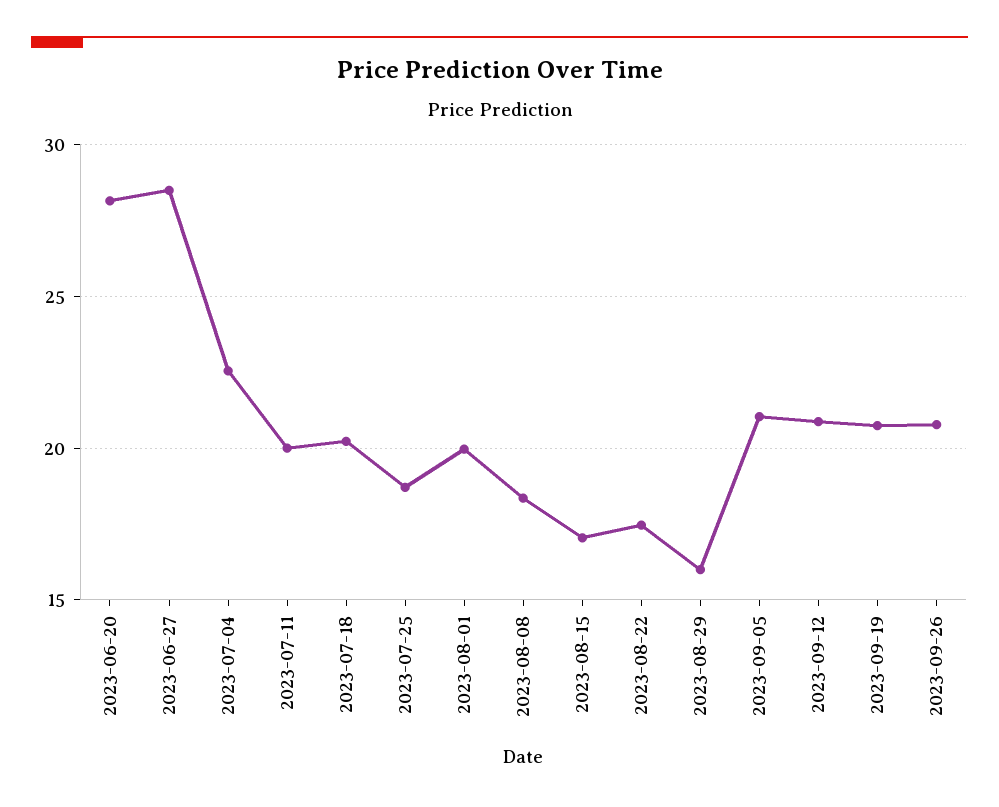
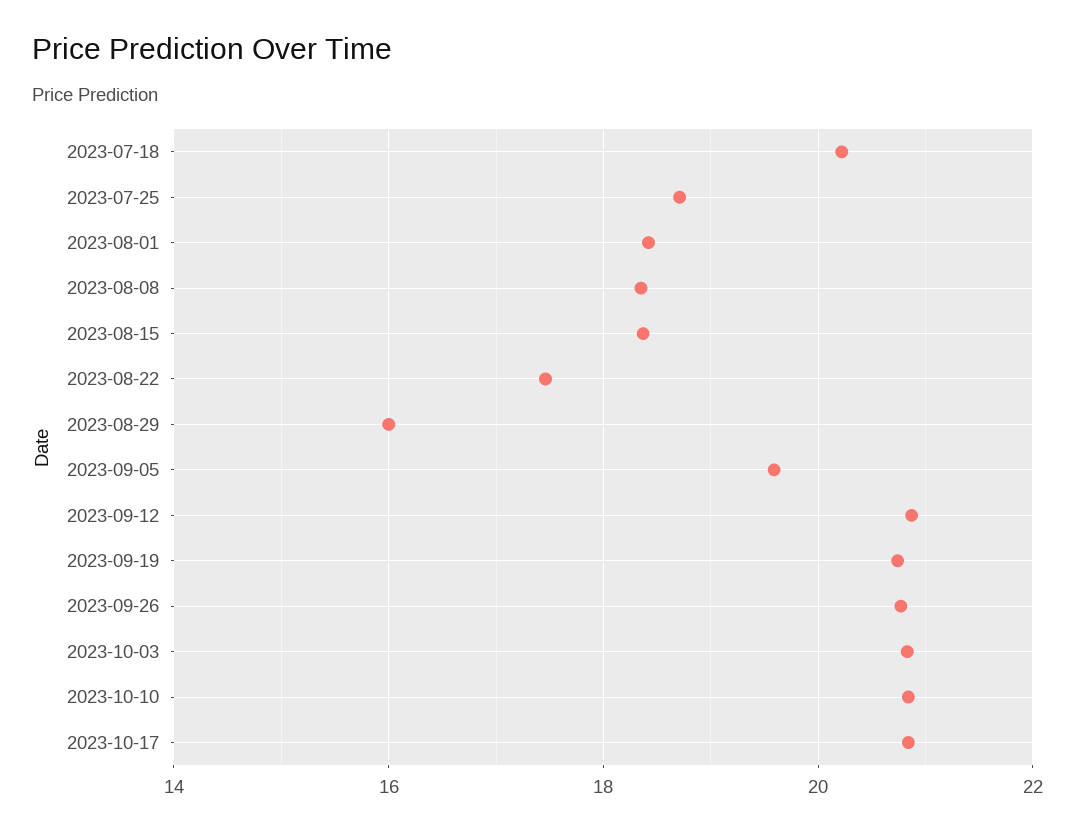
2023-06-20: 28 -> none
2023-06-27: 28.5 -> none
2023-07-04: 22.5 -> none
2023-07-11: 20 -> none
2023-08-01: 20 -> 18.4
2023-08-15: 17 -> 18.4
2023-09-05: 21 -> 19.6
2023-10-03: none -> 20.8
2023-10-10: none -> 20.8
2023-10-17: none -> 20.8

